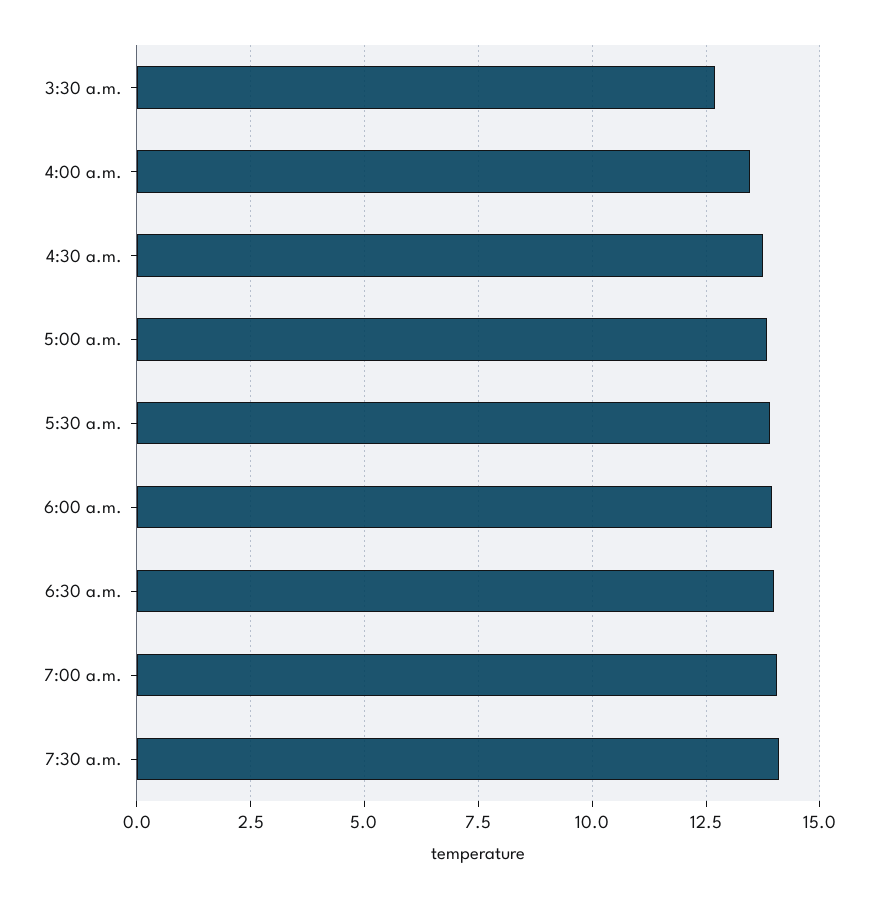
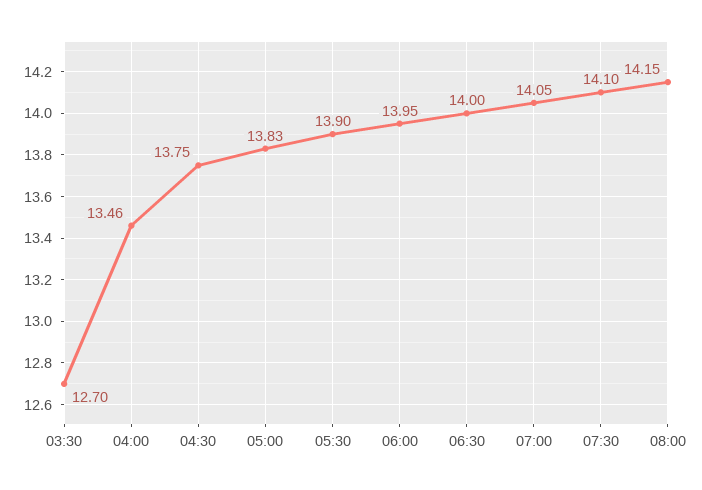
08:00: none -> 14.15

